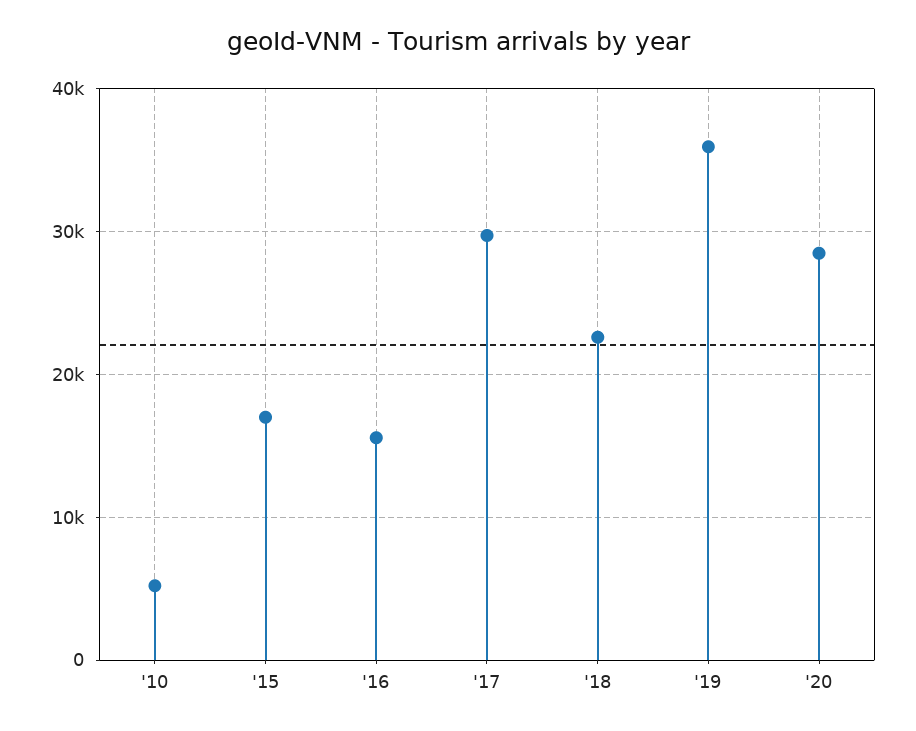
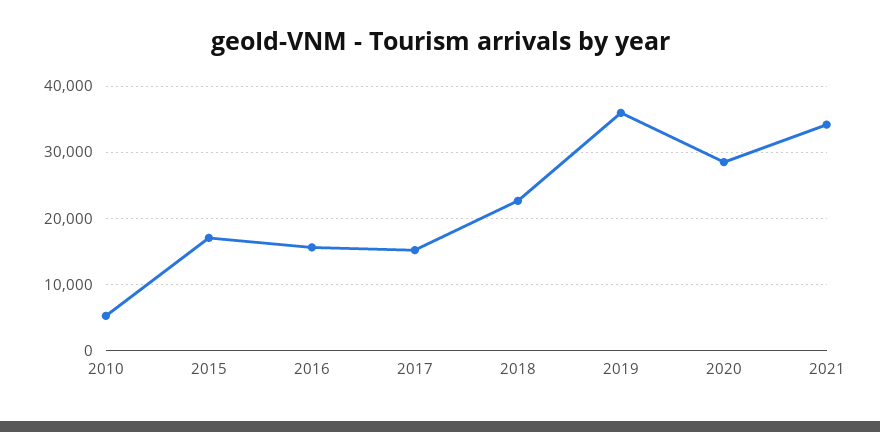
'17: 30000 -> 15000
2021: none -> 34000

